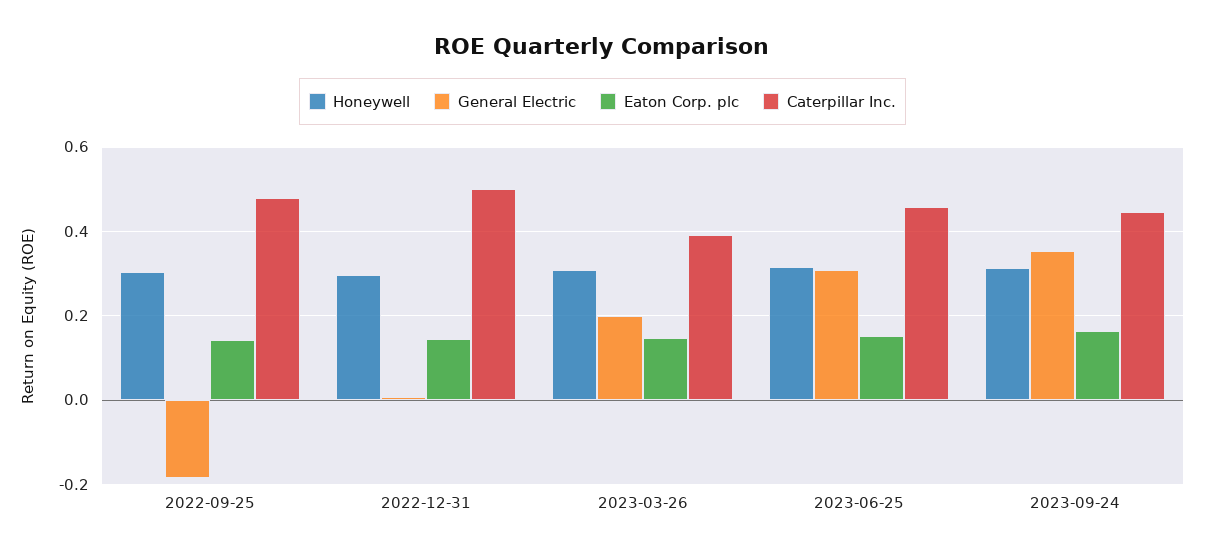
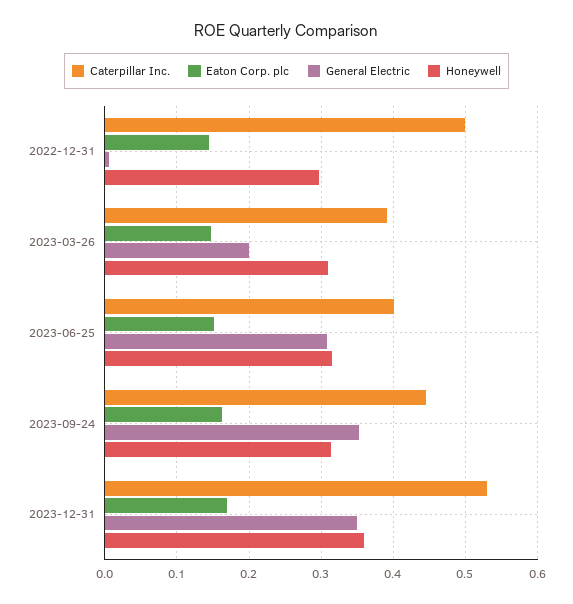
Honeywell, 2022-09-25: 0.3 -> none
General Electric, 2022-09-25: -0.18 -> none
Eaton Corp. plc, 2022-09-25: 0.14 -> none
Caterpillar Inc., 2022-09-25: 0.48 -> none
Caterpillar Inc., 2023-06-25: 0.46 -> 0.4
Caterpillar Inc., 2023-12-31: none -> 0.53
Eaton Corp. plc, 2023-12-31: none -> 0.17
General Electric, 2023-12-31: none -> 0.35
Honeywell, 2023-12-31: none -> 0.36

